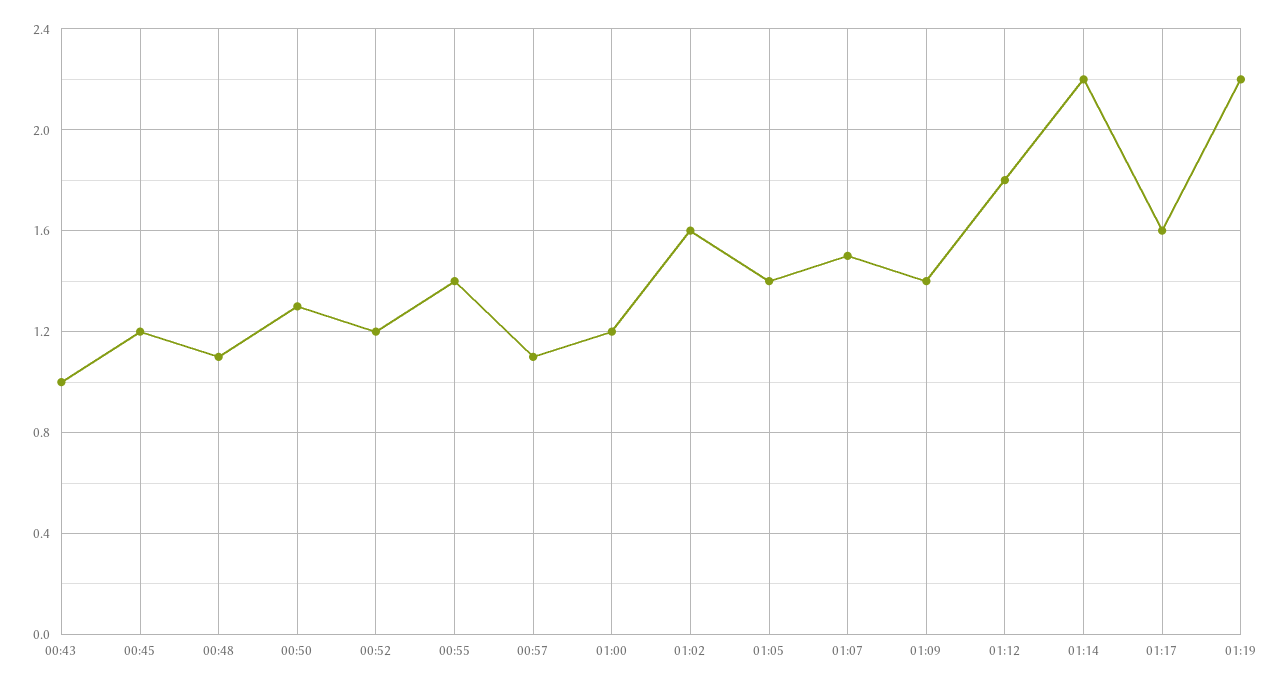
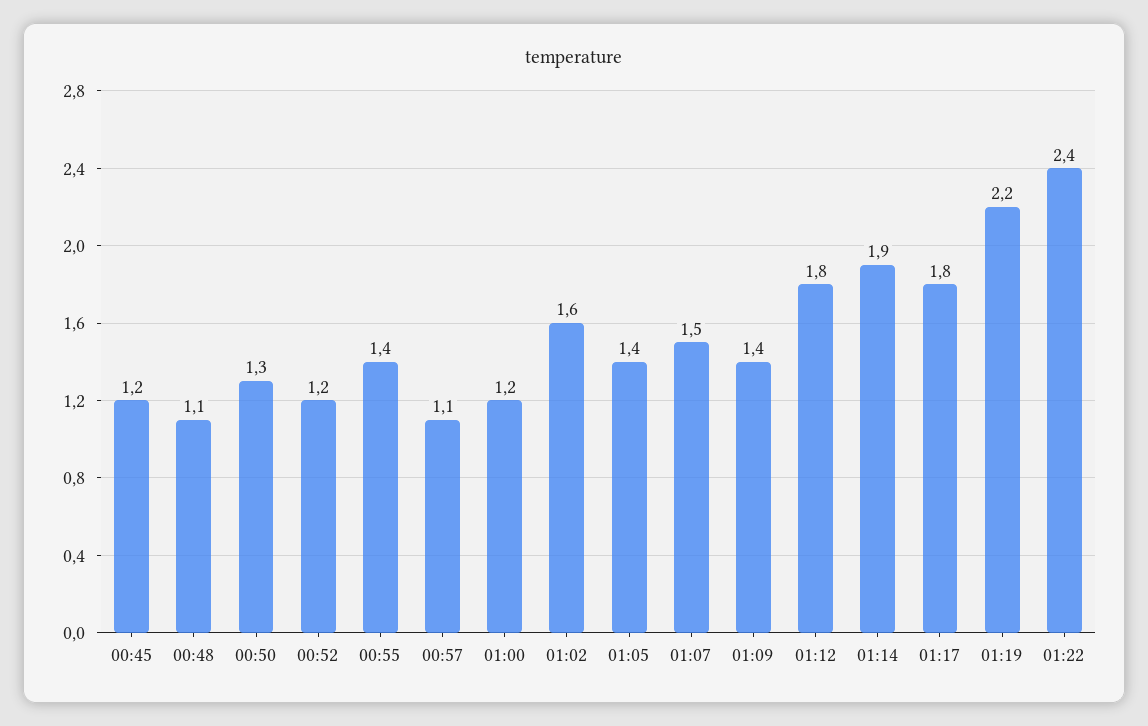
00:43: 1 -> none
01:14: 2.2 -> 1.9
01:17: 1.6 -> 1.8
01:22: none -> 2.4

